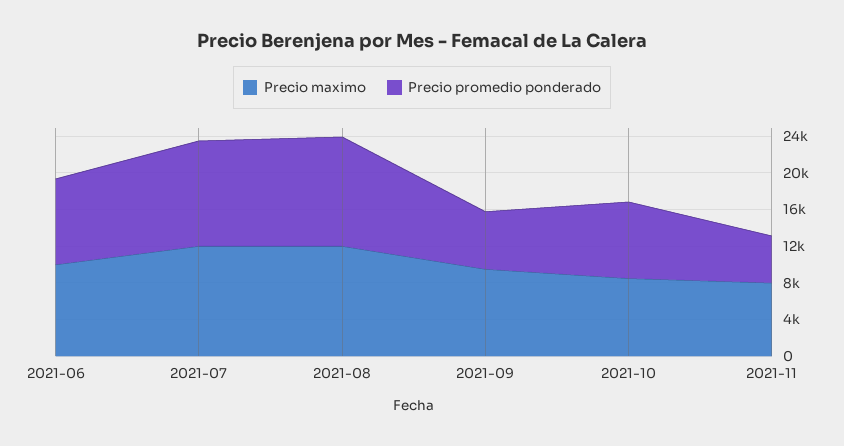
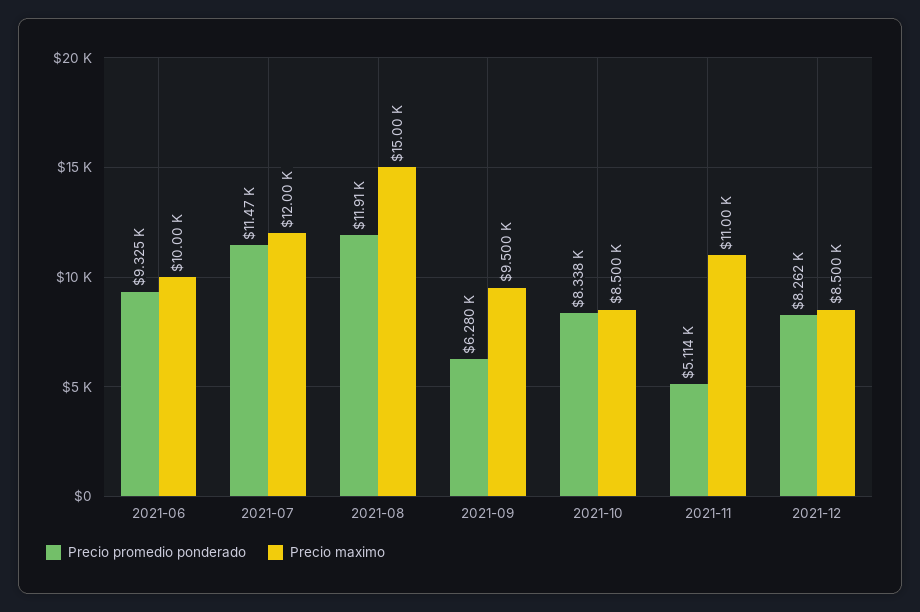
Precio maximo, 2021-08: 12000 -> 15000
Precio maximo, 2021-11: 8000 -> 11000
Precio promedio ponderado, 2021-12: none -> 8262
Precio maximo, 2021-12: none -> 8500

